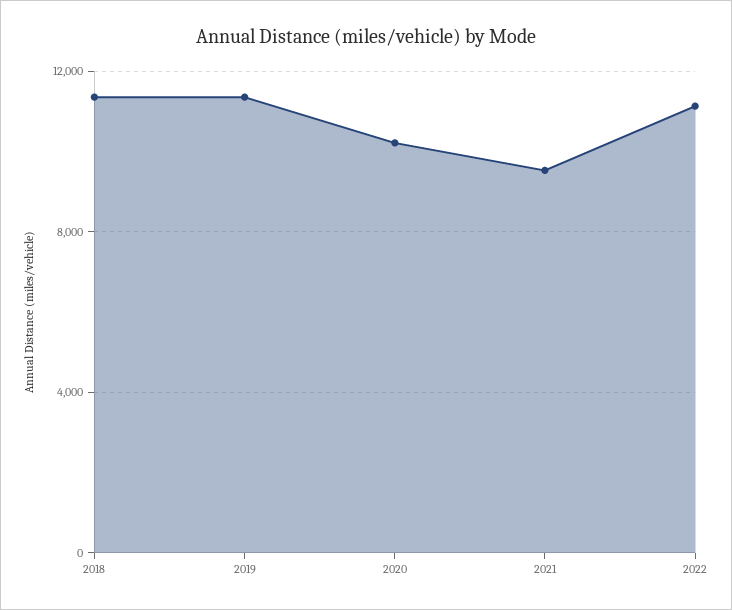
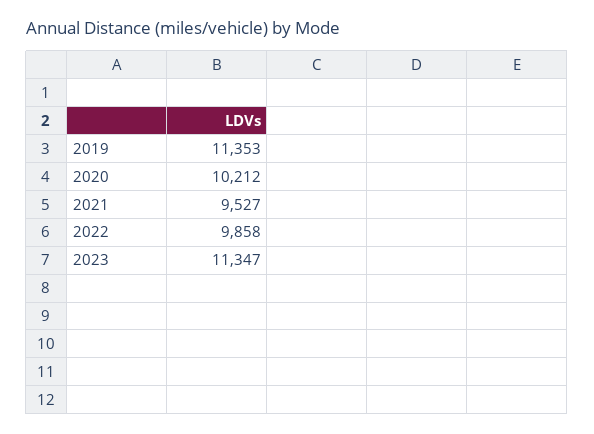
2018: 11500 -> none
2022: 11000 -> 9858
2023: none -> 11347

